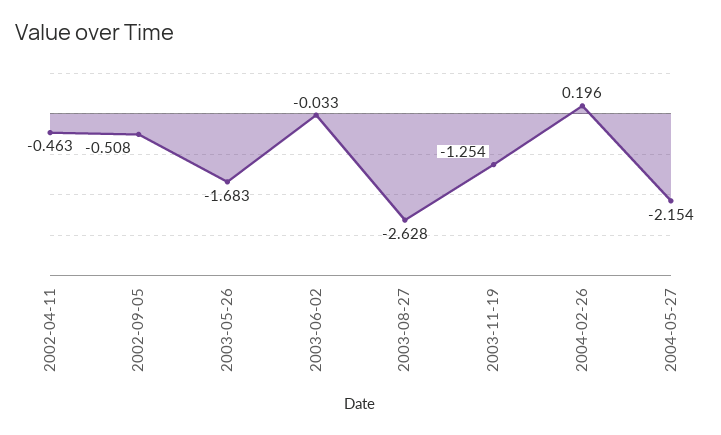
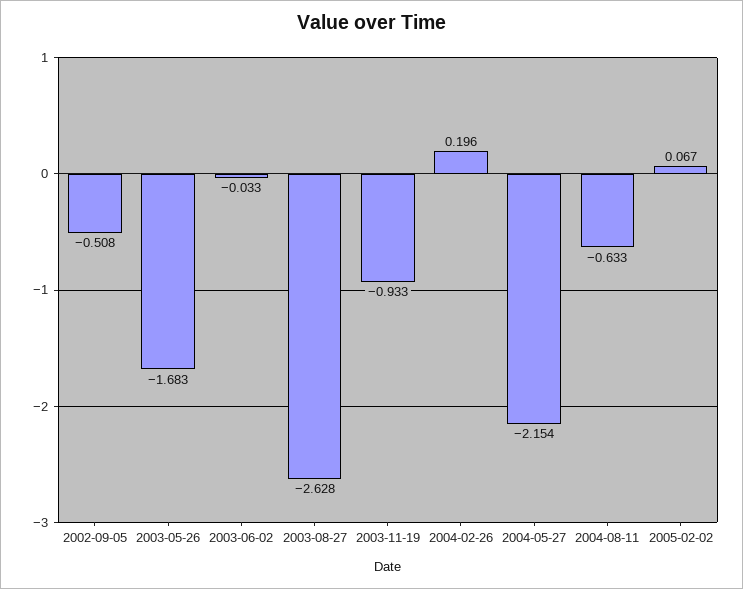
2002-04-11: -0.463 -> none
2003-11-19: -1.254 -> -0.933
2004-08-11: none -> -0.633
2005-02-02: none -> 0.067

